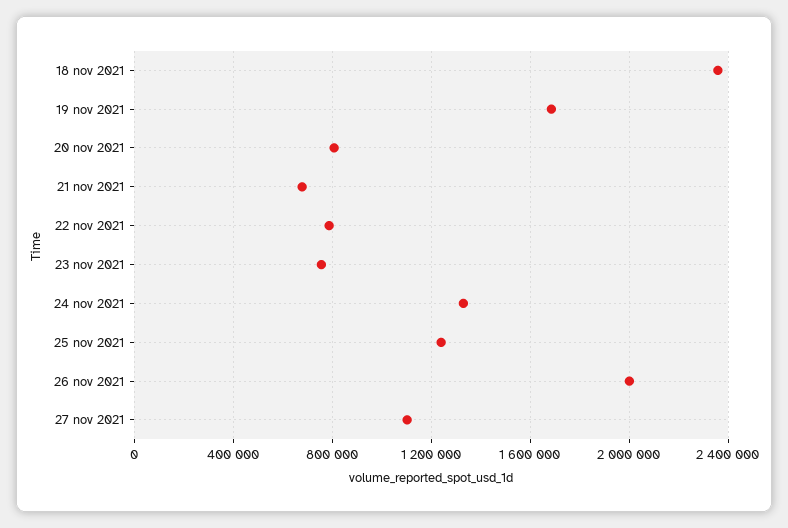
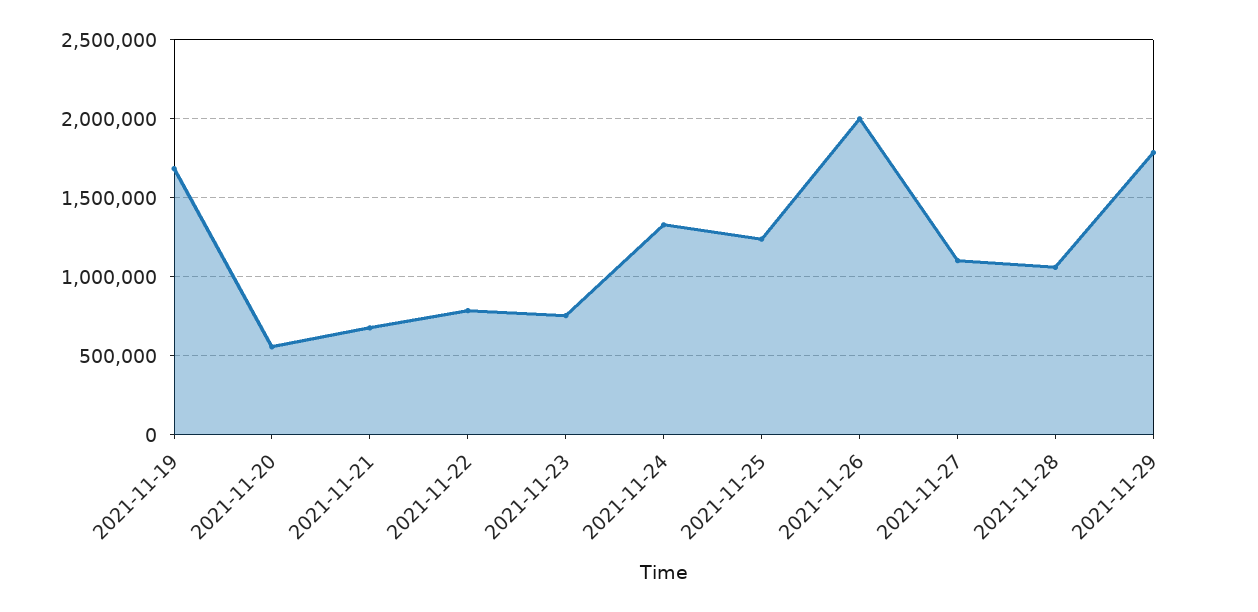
18 nov 2021: 2350000 -> none
20 nov 2021: 800000 -> 550000
2021-11-28: none -> 1050000
2021-11-29: none -> 1800000

